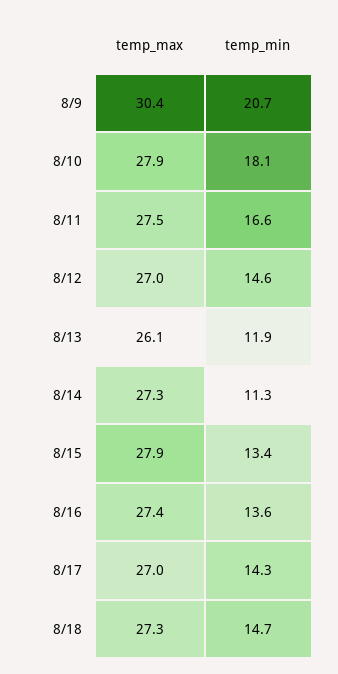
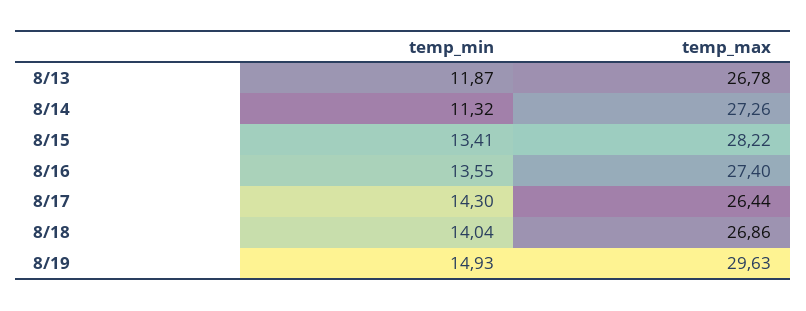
temp_max, 8/9: 30.4 -> none
temp_min, 8/9: 20.7 -> none
temp_max, 8/10: 27.9 -> none
temp_min, 8/10: 18.1 -> none
temp_max, 8/11: 27.5 -> none
temp_min, 8/11: 16.6 -> none
temp_max, 8/12: 27 -> none
temp_min, 8/12: 14.6 -> none
temp_max, 8/13: 26.1 -> 26.78
temp_max, 8/15: 27.9 -> 28.22
temp_max, 8/17: 27 -> 26.44
temp_max, 8/18: 27.3 -> 26.86
temp_min, 8/18: 14.7 -> 14.04
temp_min, 8/19: none -> 14.93
temp_max, 8/19: none -> 29.63

